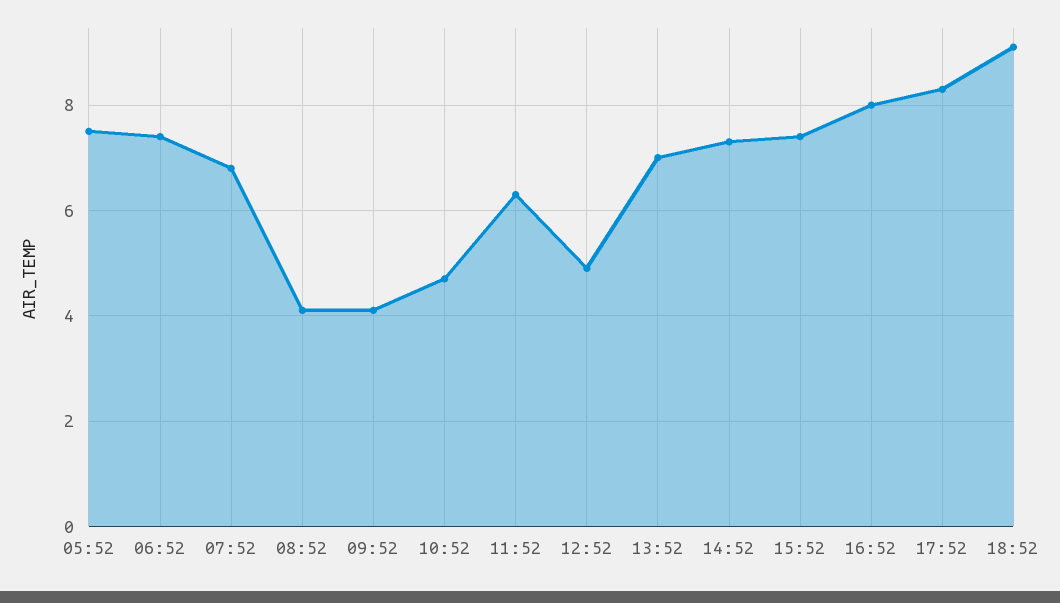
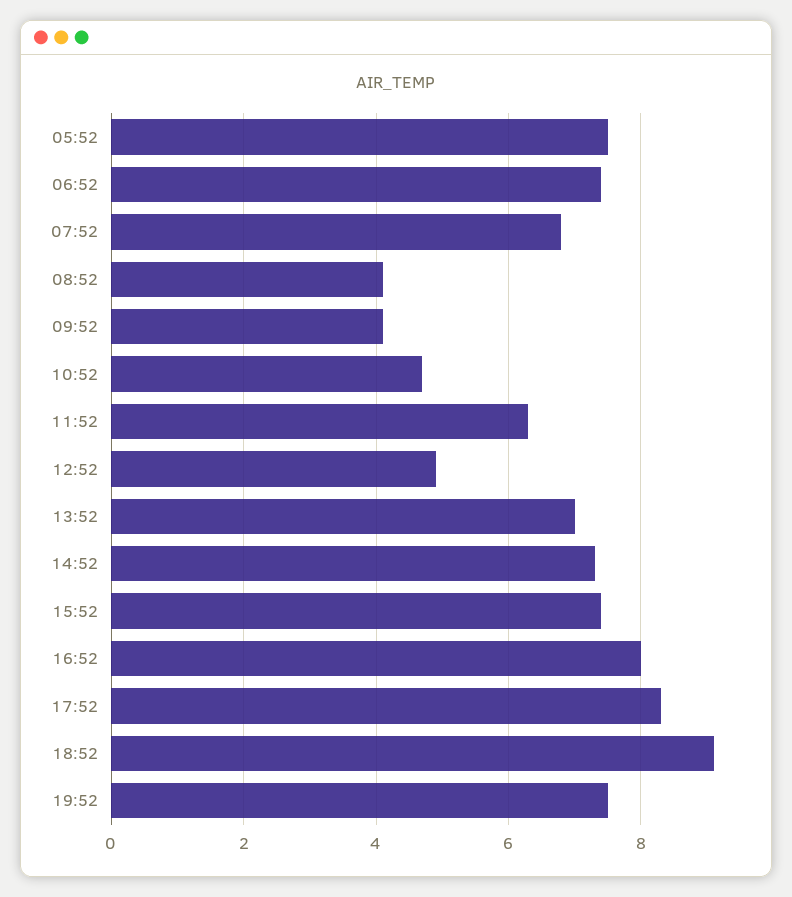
19:52: none -> 7.5

